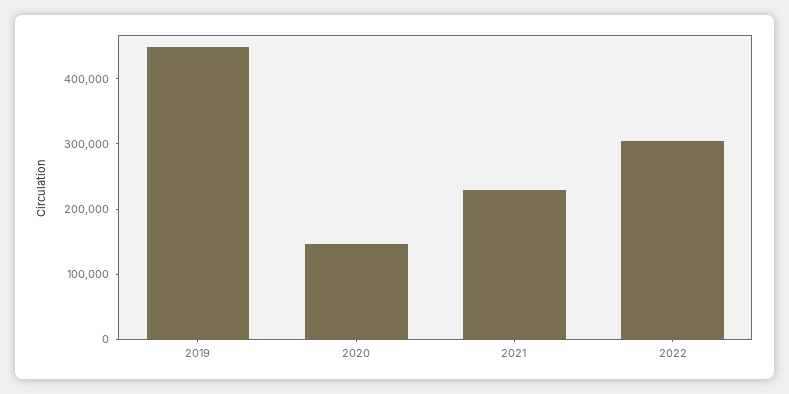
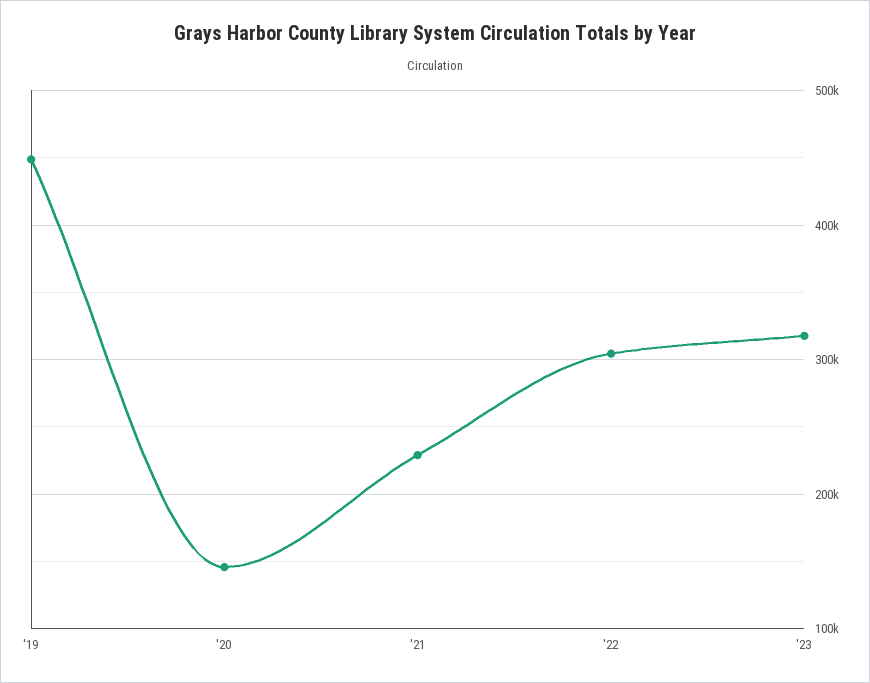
'23: none -> 320000

